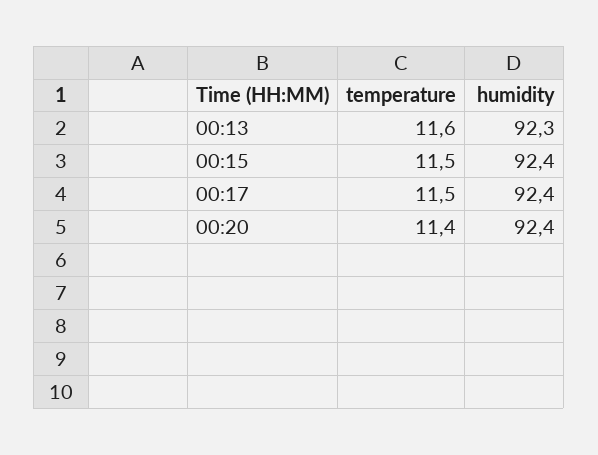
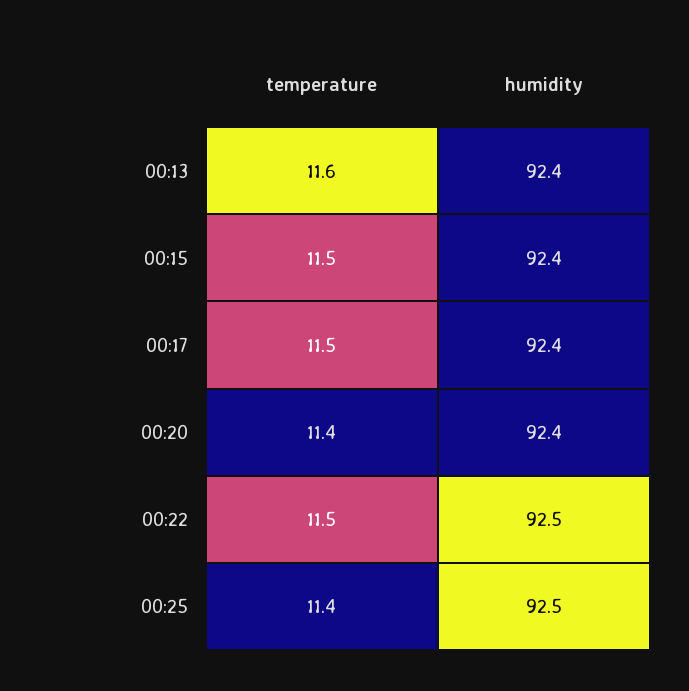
humidity, 00:13: 92.3 -> 92.4
temperature, 00:22: none -> 11.5
humidity, 00:22: none -> 92.5
temperature, 00:25: none -> 11.4
humidity, 00:25: none -> 92.5

